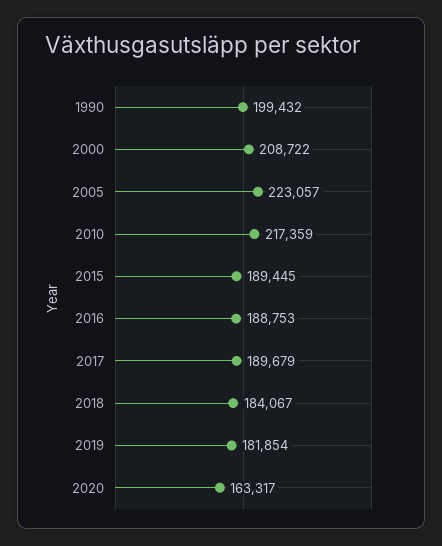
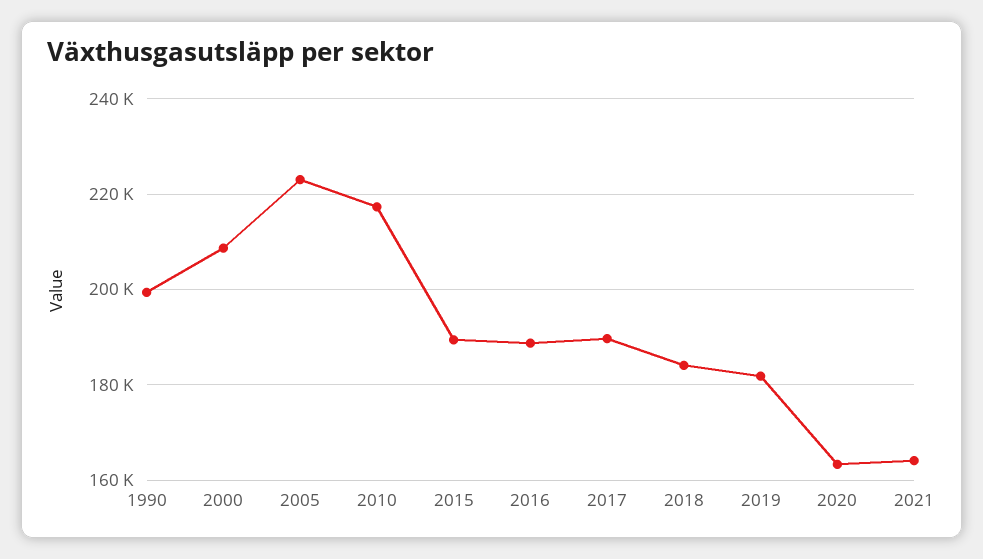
2021: none -> 164000

